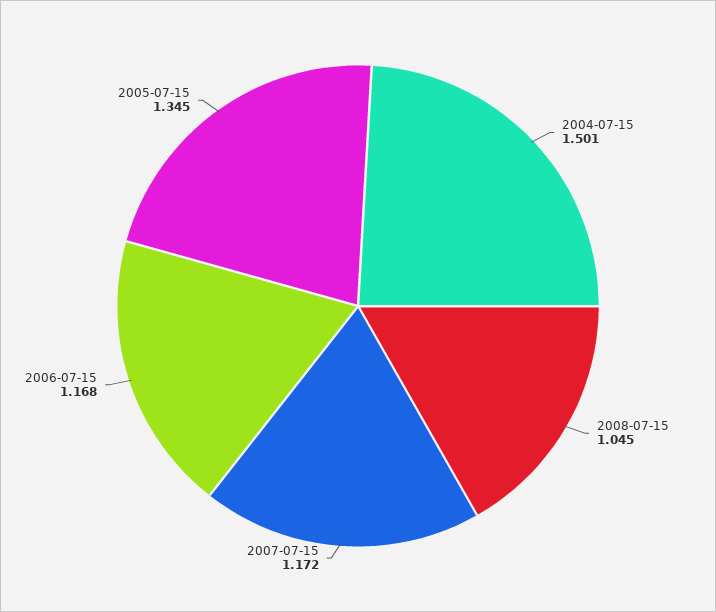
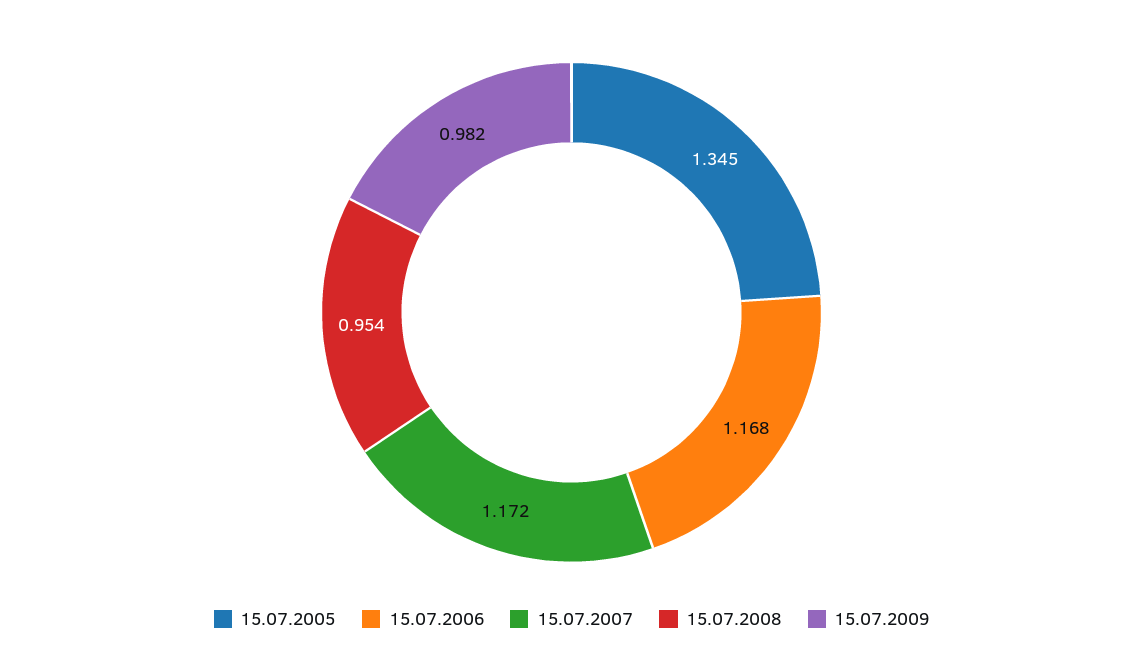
2004-07-15: 1.501 -> none
2008-07-15: 1.045 -> 0.954
15.07.2009: none -> 0.982

